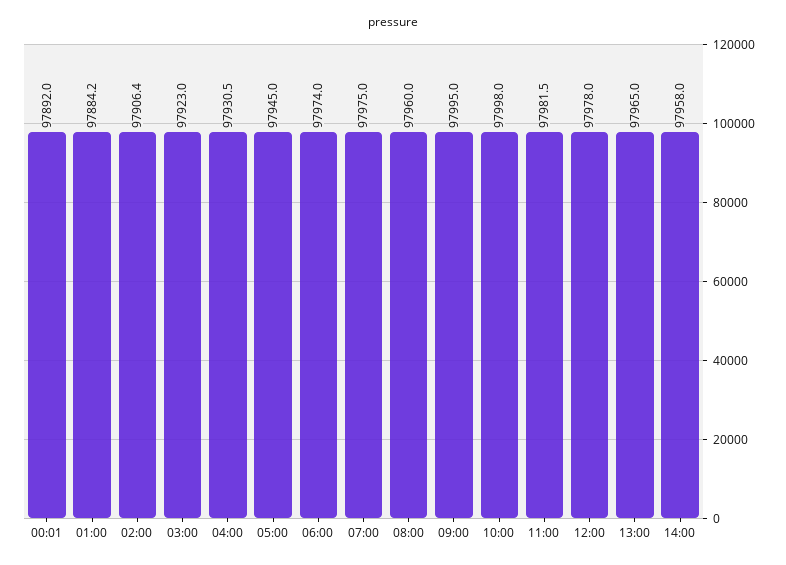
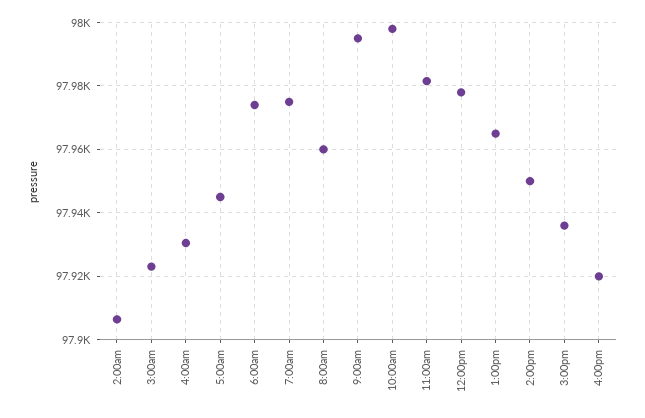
00:01: 97892 -> none
01:00: 97884.2 -> none
14:00: 97958 -> 97950
3:00pm: none -> 97936
4:00pm: none -> 97920

